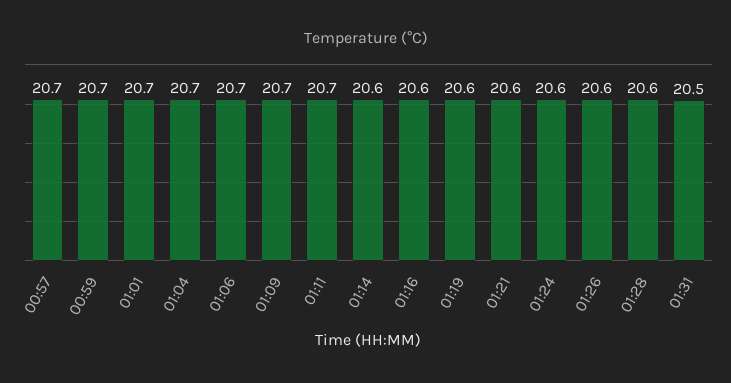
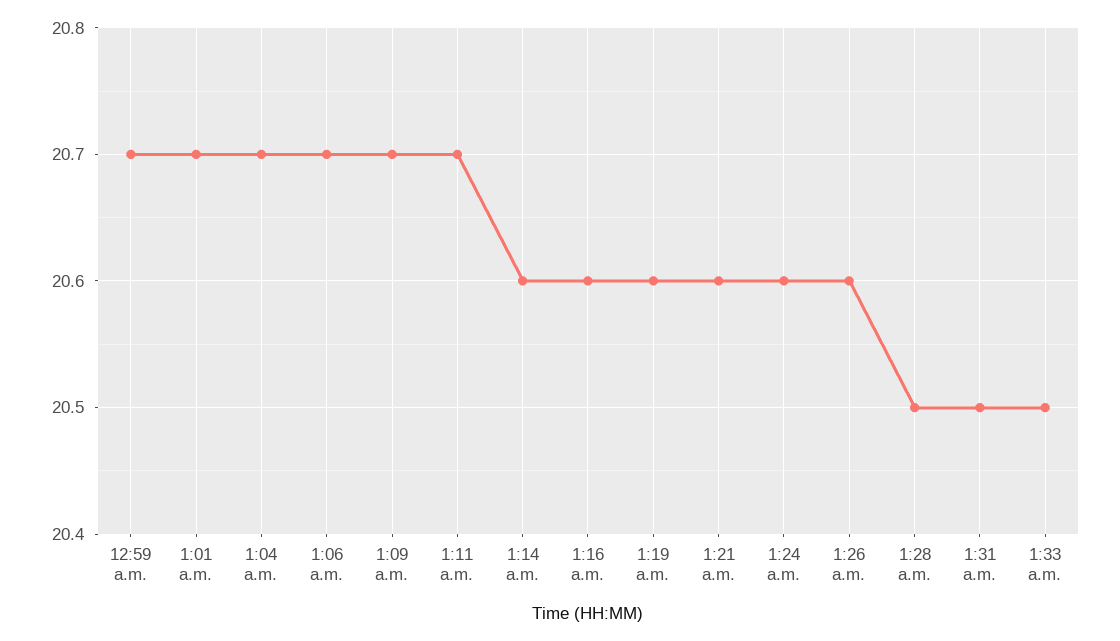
00:57: 20.7 -> none
01:28: 20.6 -> 20.5
1:33 a.m.: none -> 20.5

